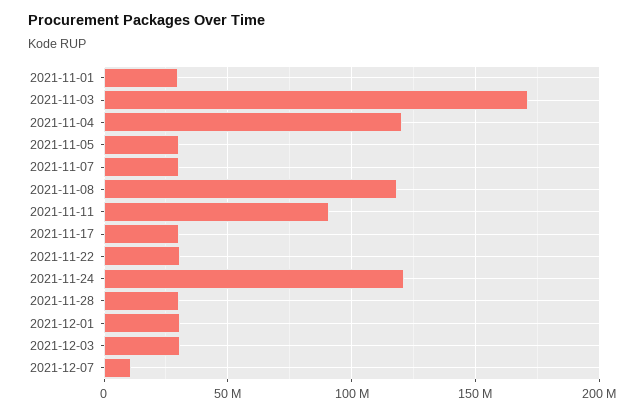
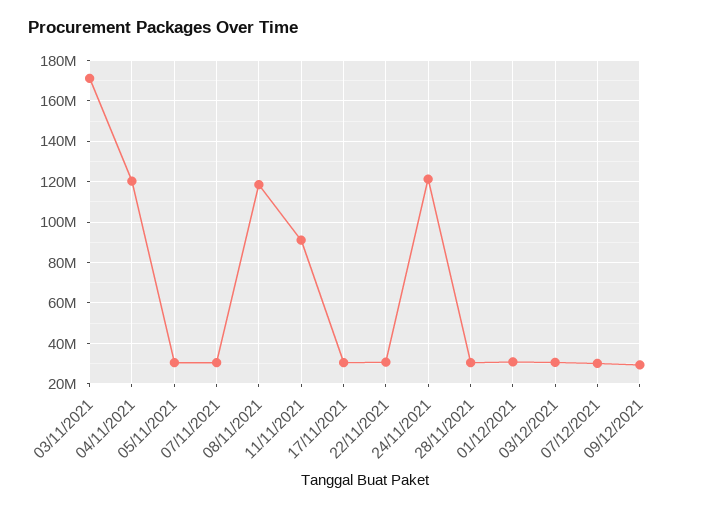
2021-11-01: 30000000 -> none
2021-12-07: 10000000 -> 30000000
09/12/2021: none -> 30000000

